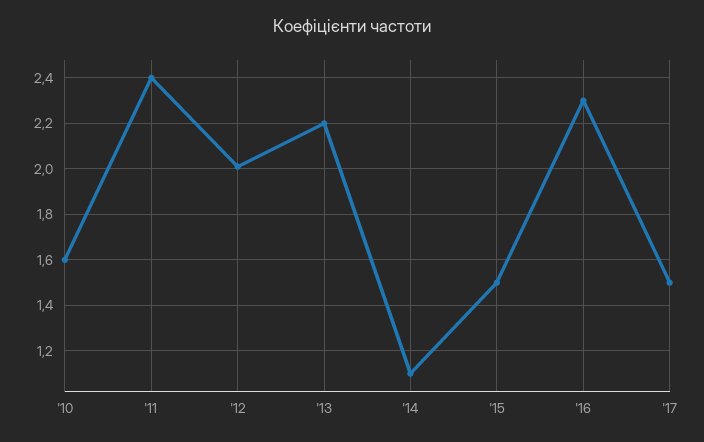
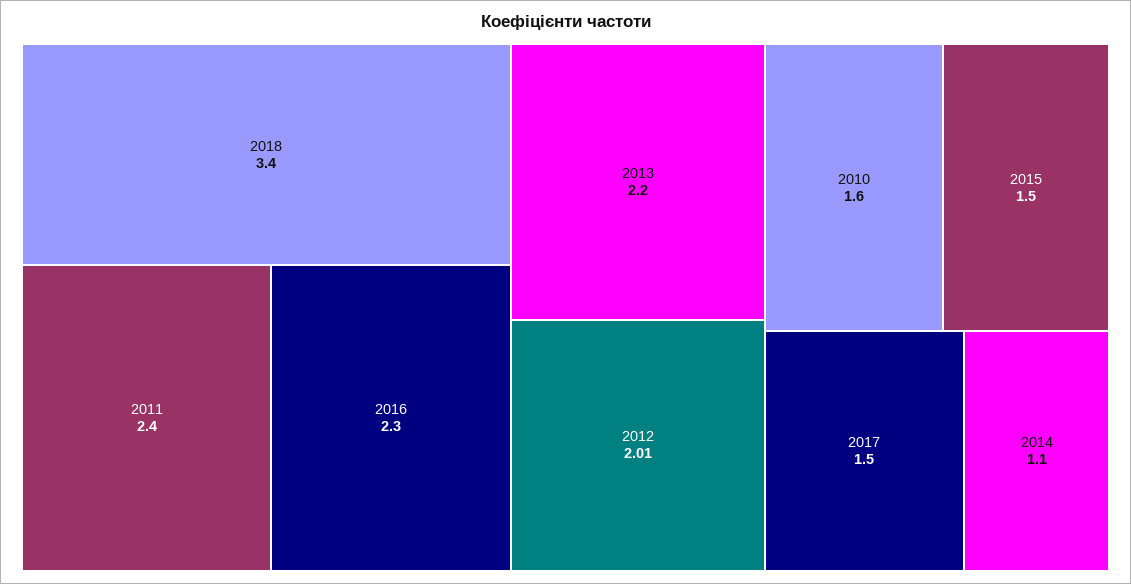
2018: none -> 3.4

